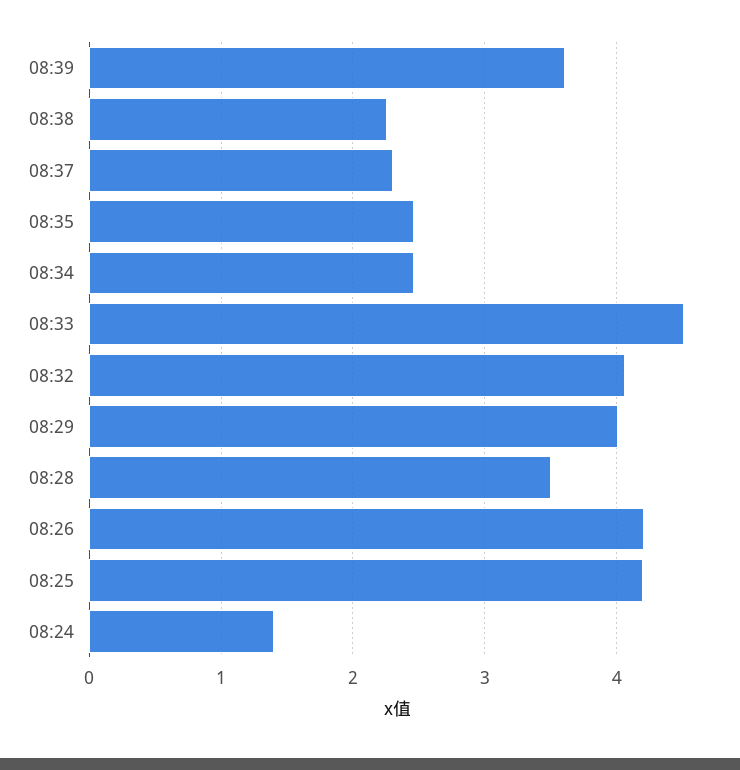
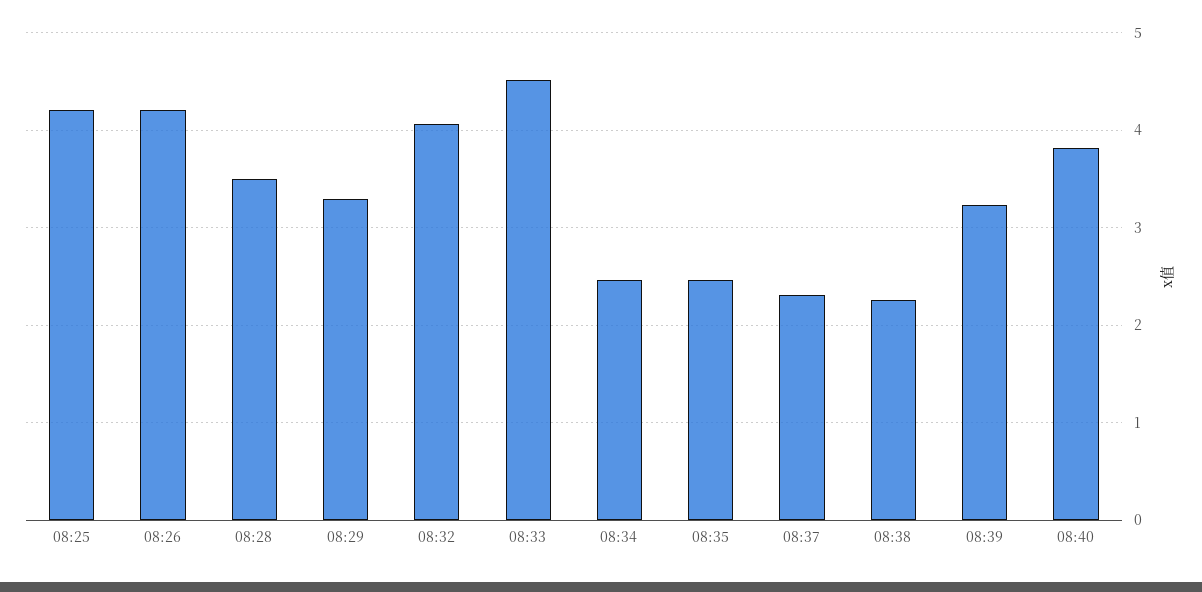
08:39: 3.6 -> 3.2
08:29: 4 -> 3.3
08:24: 1.4 -> none
08:40: none -> 3.8

